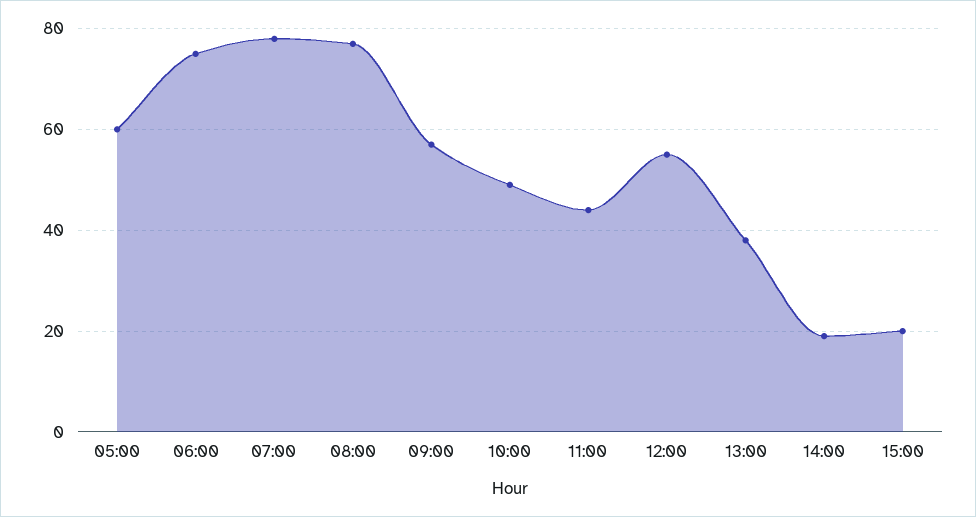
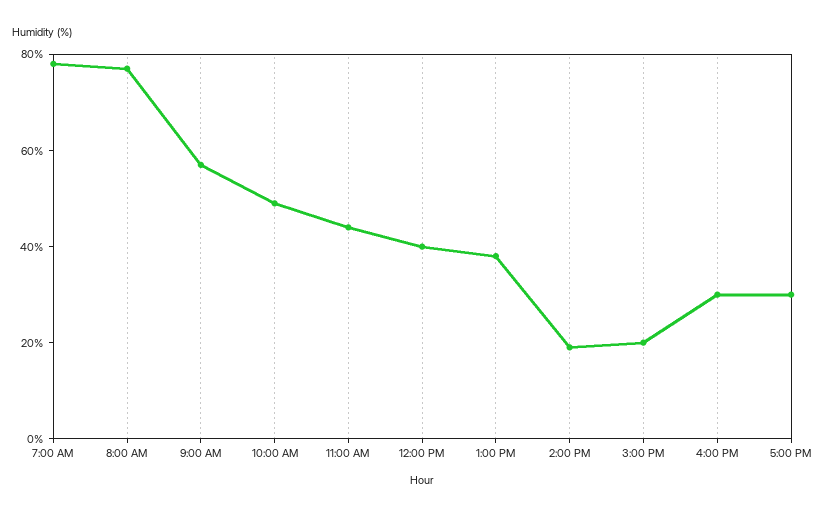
05:00: 60 -> none
06:00: 75 -> none
12:00: 55 -> 40
4:00 PM: none -> 30
5:00 PM: none -> 30

